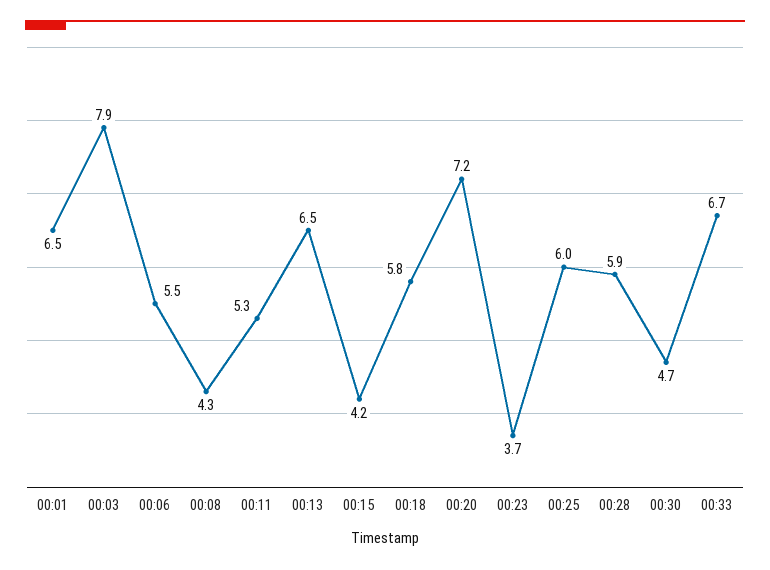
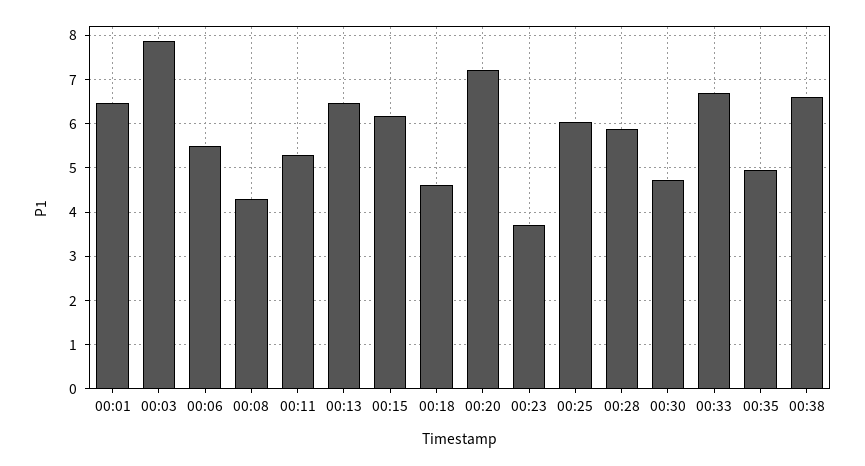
00:15: 4.2 -> 6.2
00:18: 5.8 -> 4.6
00:35: none -> 5
00:38: none -> 6.6

